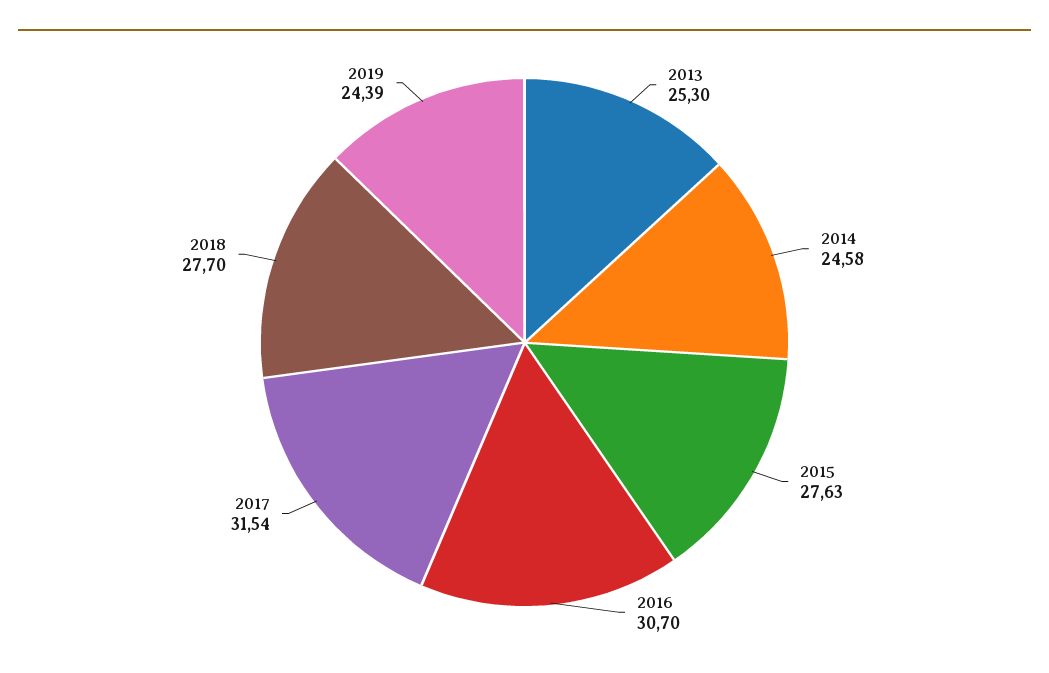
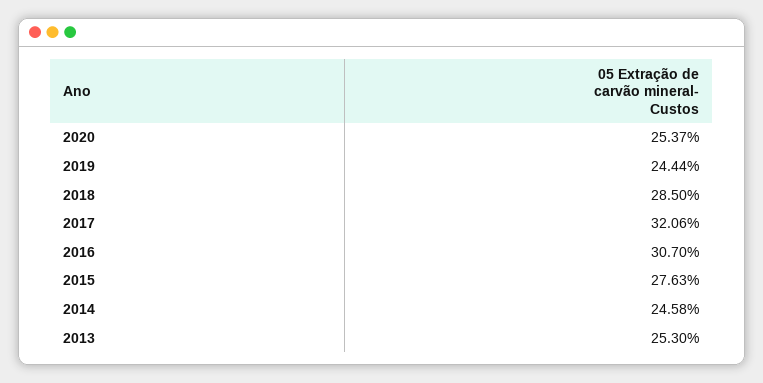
2017: 31.54 -> 32.06
2018: 27.7 -> 28.5
2019: 24.39 -> 24.44
2020: none -> 25.37

